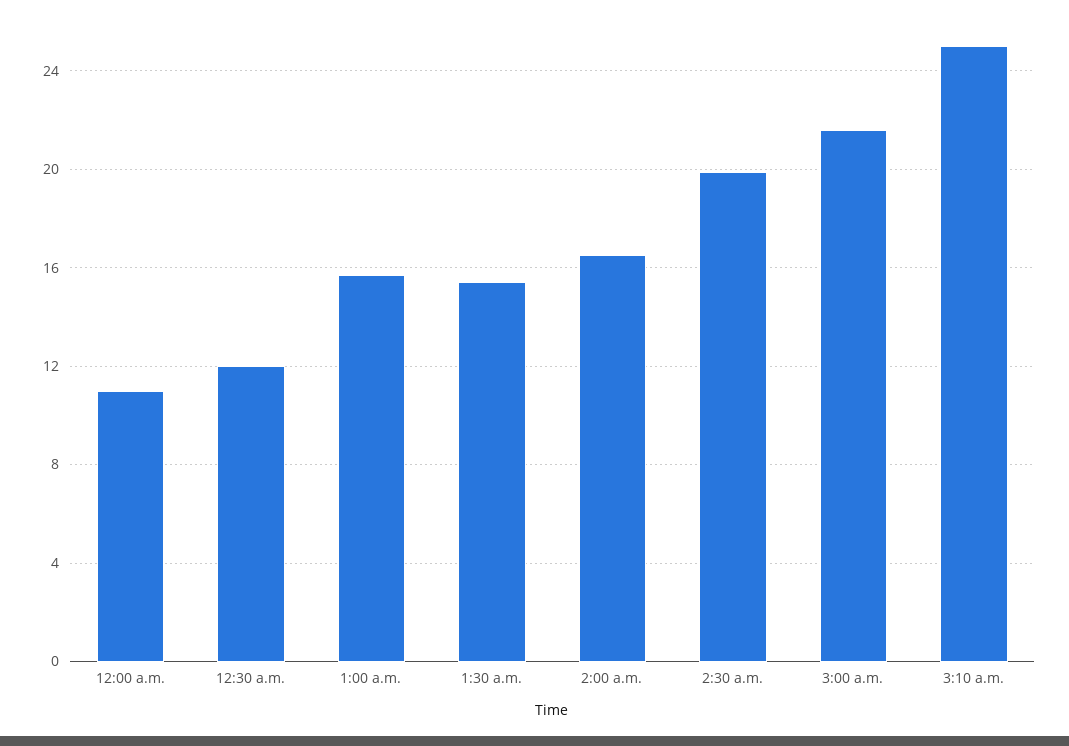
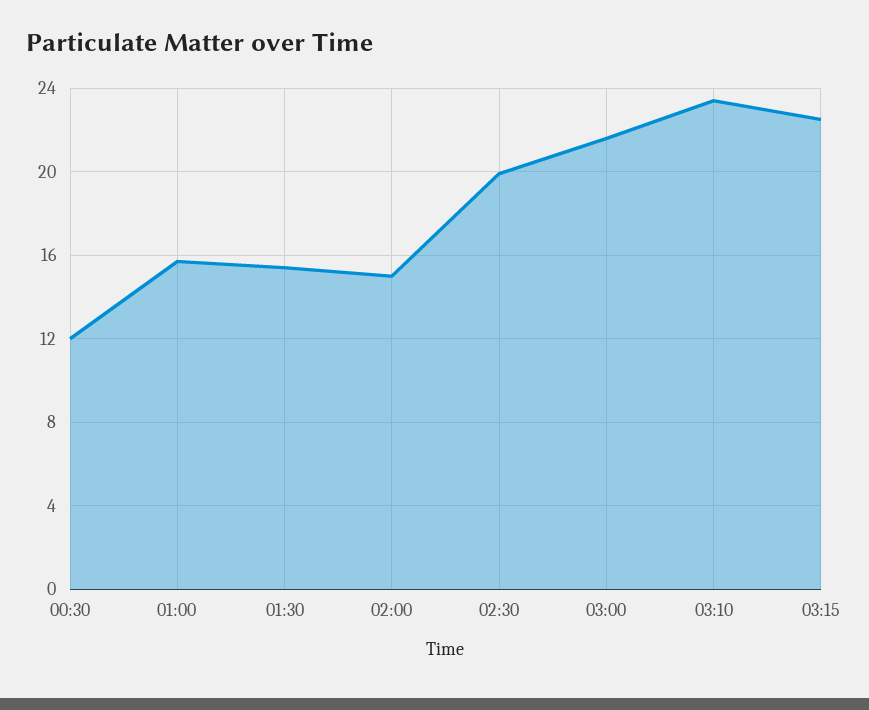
12:00 a.m.: 11 -> none
2:00 a.m.: 16.5 -> 15
3:10 a.m.: 25 -> 23.5
03:15: none -> 22.5

